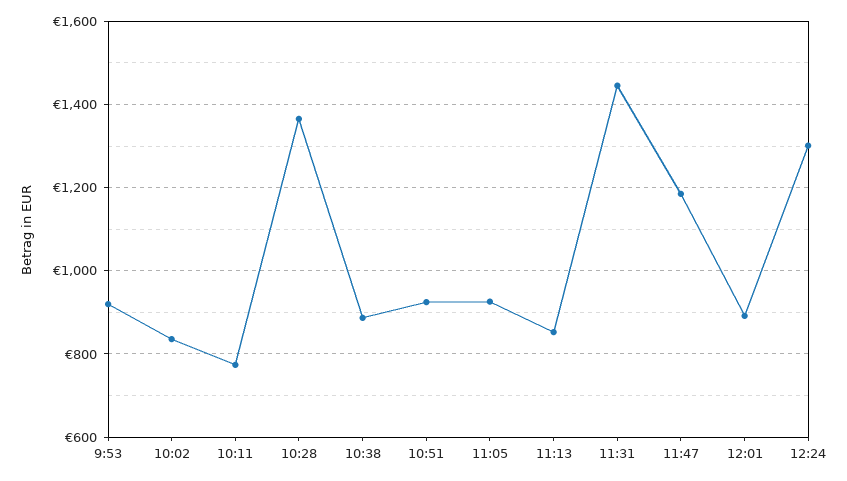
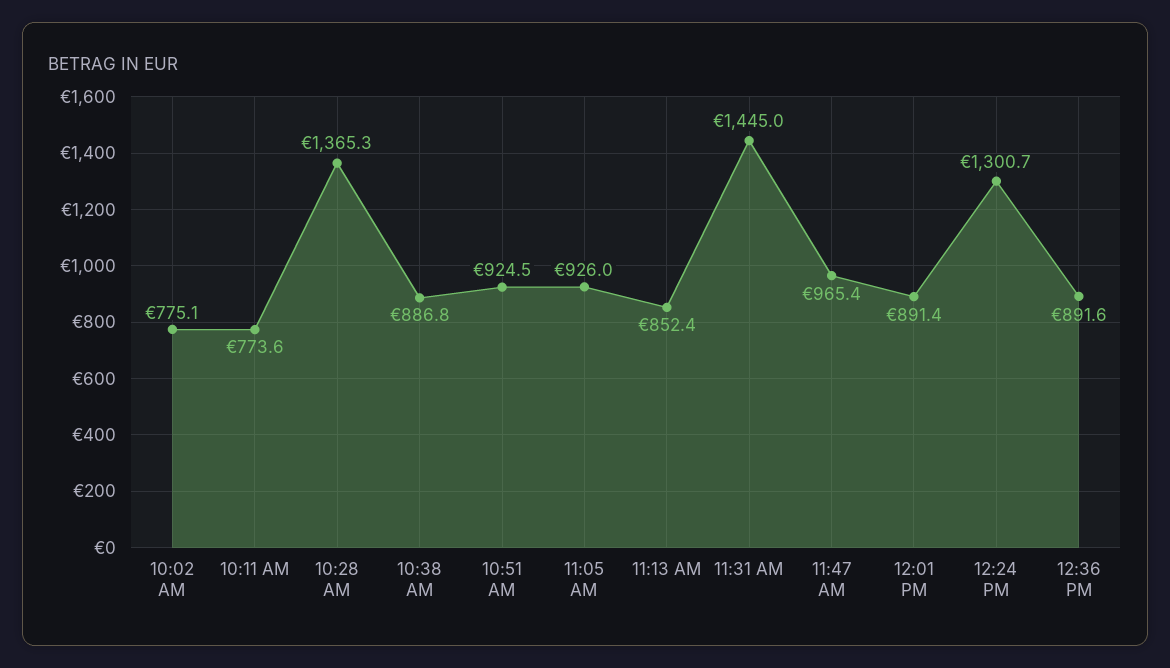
9:53: 920 -> none
10:02: 840 -> 775.1
11:47: 1180 -> 965.4
12:36 PM: none -> 891.6

